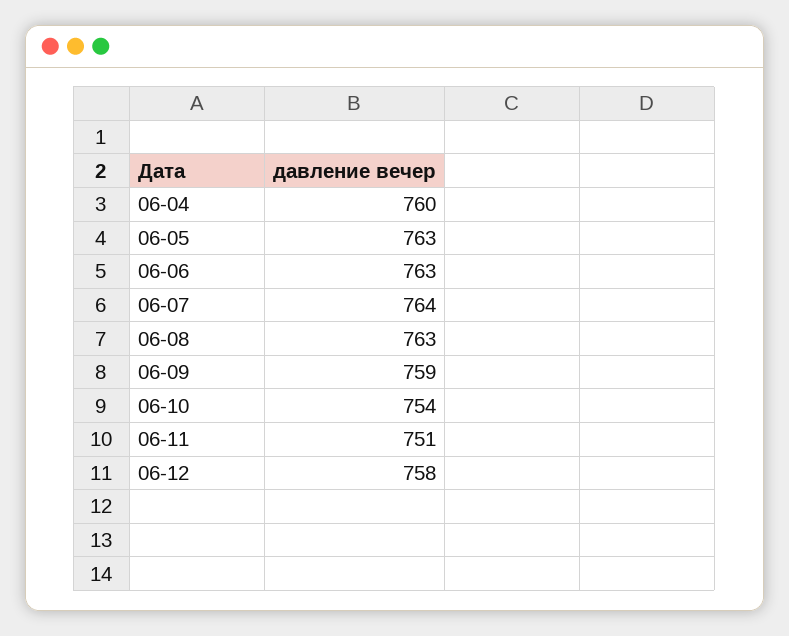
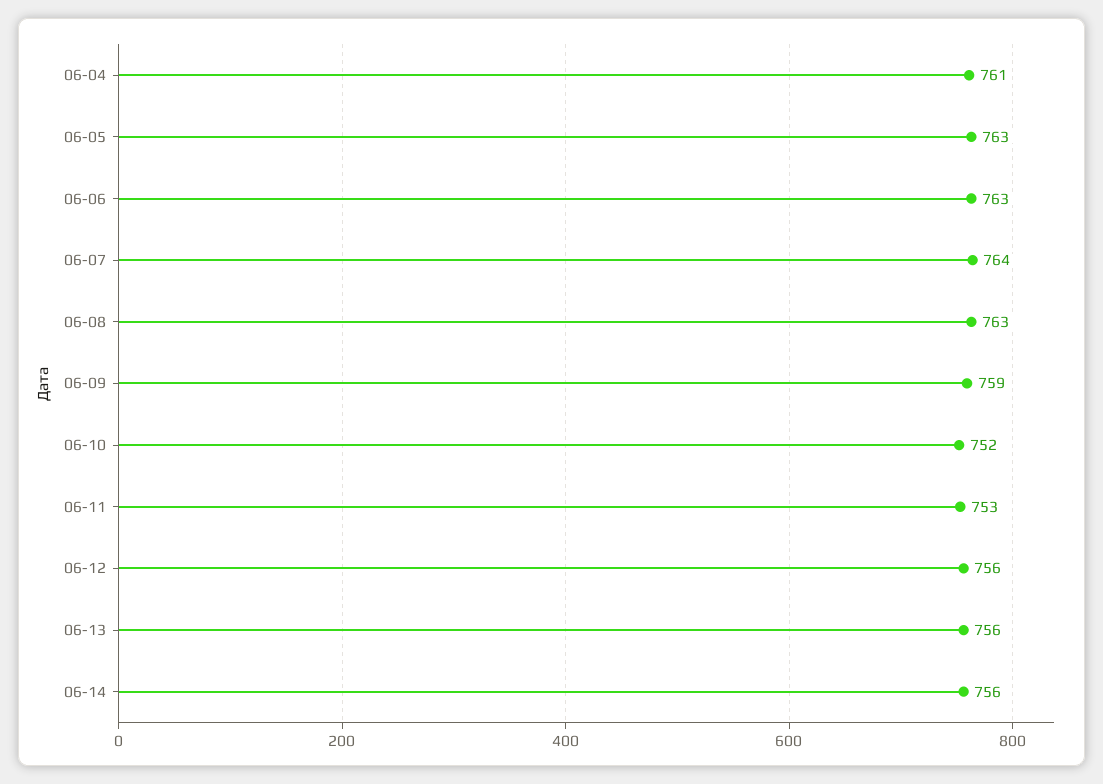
06-04: 760 -> 761
06-10: 754 -> 752
06-11: 751 -> 753
06-12: 758 -> 756
06-13: none -> 756
06-14: none -> 756

